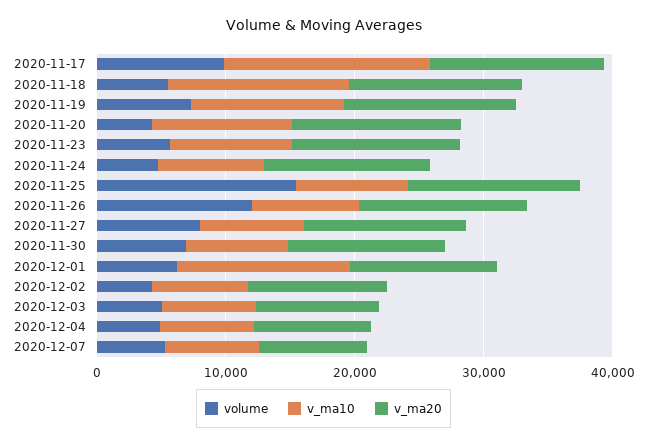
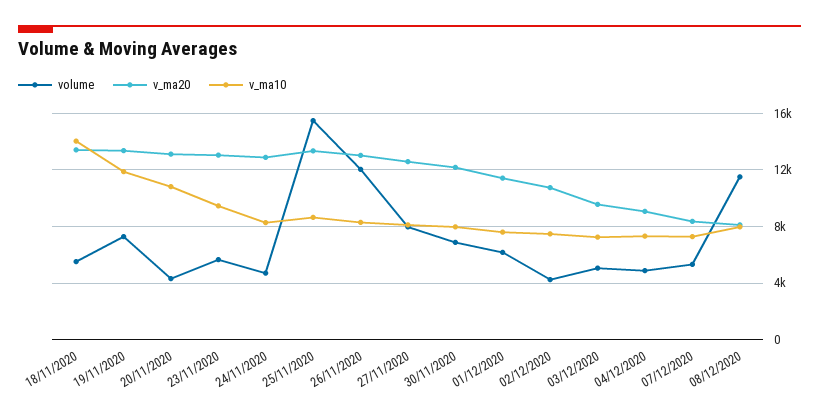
volume, 2020-11-17: 10000 -> none
v_ma10, 2020-11-17: 16000 -> none
v_ma20, 2020-11-17: 14000 -> none
v_ma10, 2020-12-01: 14000 -> 7500
volume, 08/12/2020: none -> 11500
v_ma20, 08/12/2020: none -> 8000
v_ma10, 08/12/2020: none -> 8000

